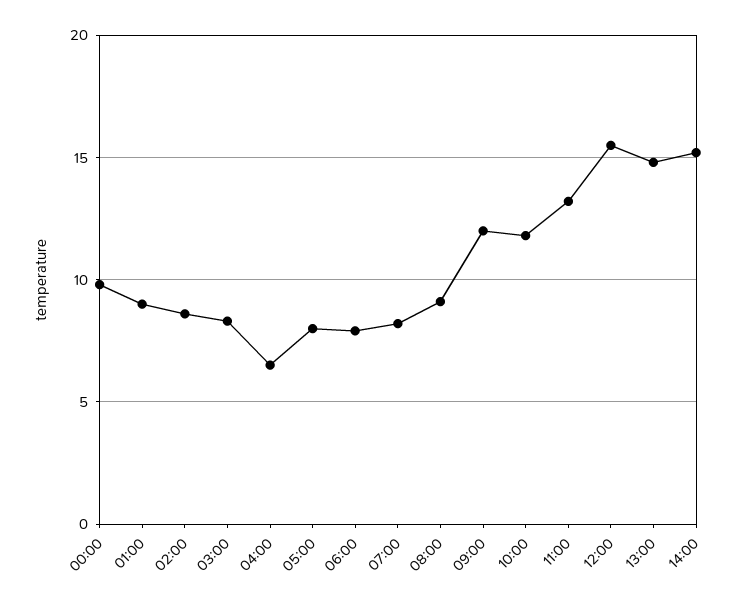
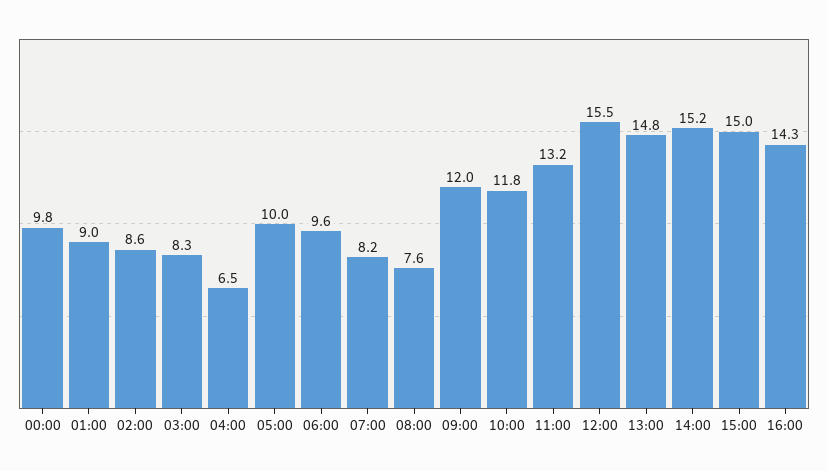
05:00: 8 -> 10
06:00: 8 -> 9.6
08:00: 9 -> 7.6
15:00: none -> 15
16:00: none -> 14.3

